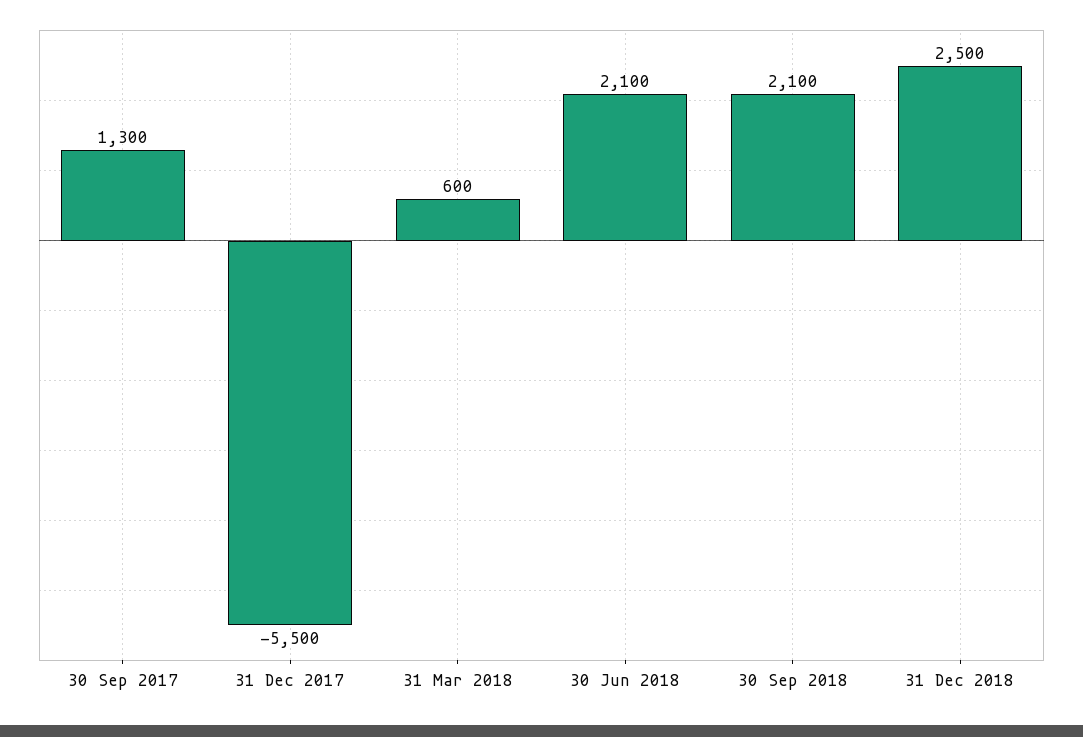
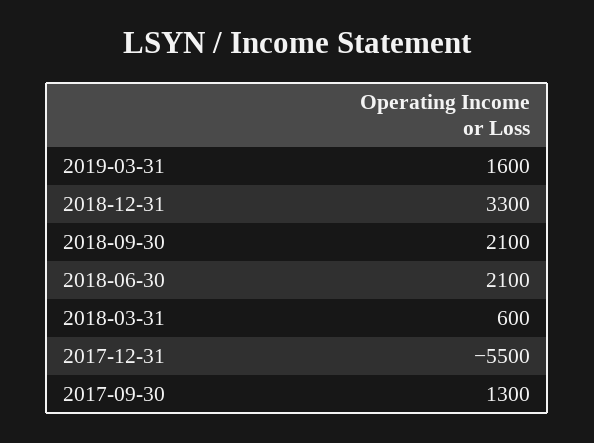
31 Dec 2018: 2500 -> 3300
2019-03-31: none -> 1600

